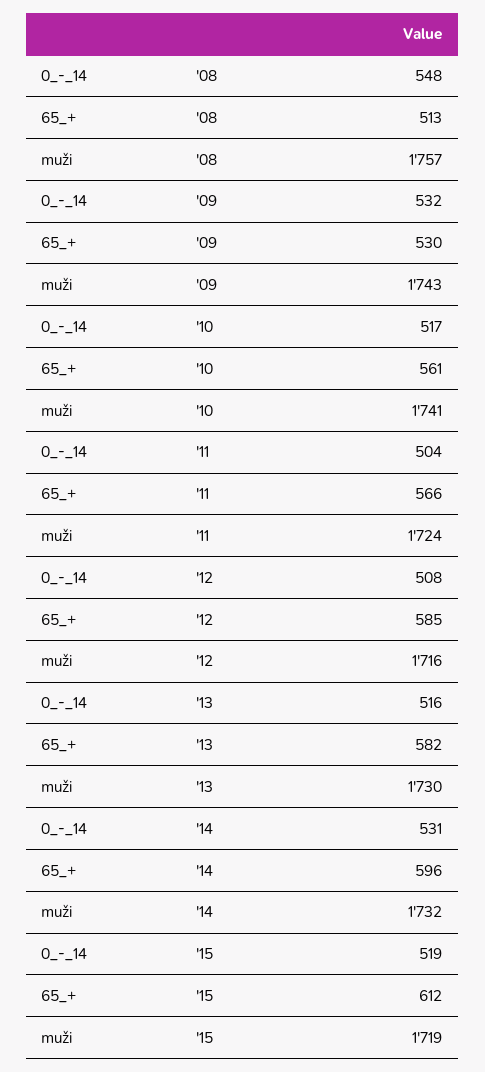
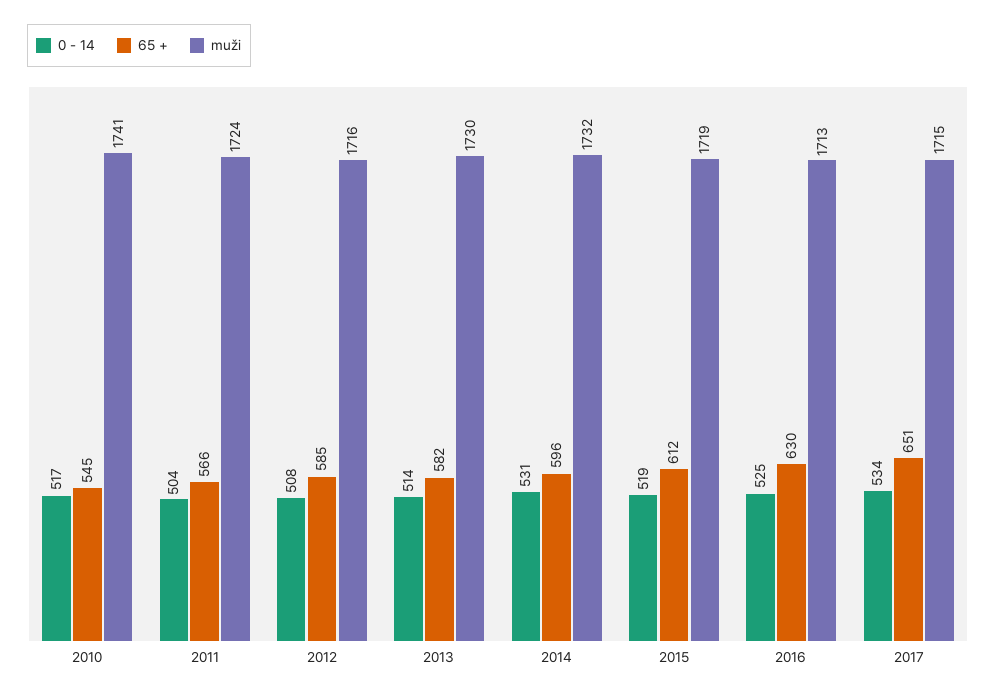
0_-_14, '08: 548 -> none
65_+, '08: 513 -> none
muži, '08: 1757 -> none
0_-_14, '09: 532 -> none
65_+, '09: 530 -> none
muži, '09: 1743 -> none
65_+, '10: 561 -> 545
0_-_14, '13: 516 -> 514
0_-_14, 2016: none -> 525
65_+, 2016: none -> 630
muži, 2016: none -> 1713
0_-_14, 2017: none -> 534
65_+, 2017: none -> 651
muži, 2017: none -> 1715

